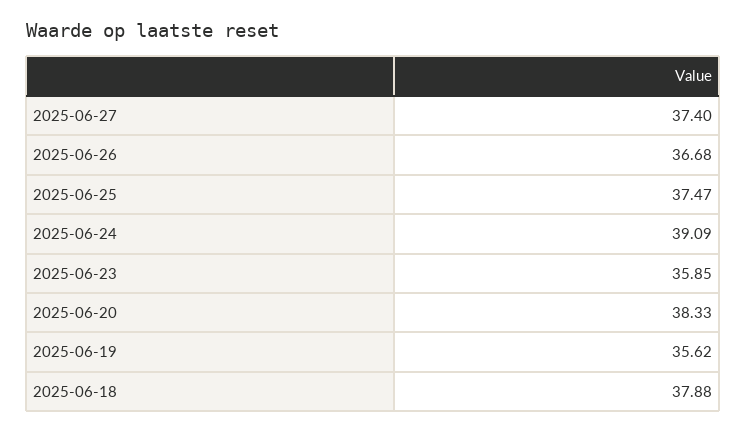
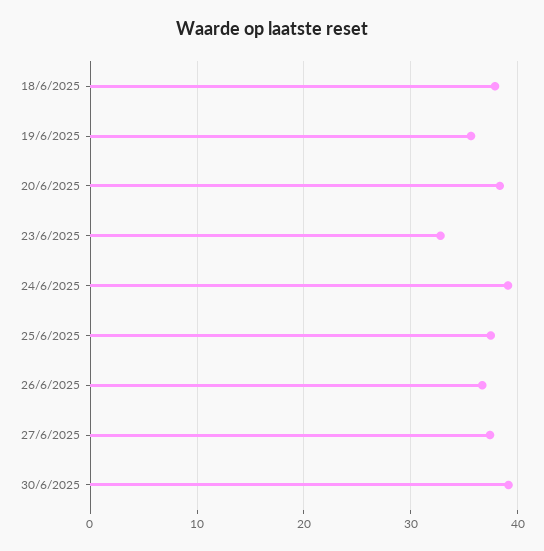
2025-06-23: 35.85 -> 33
30/6/2025: none -> 39

